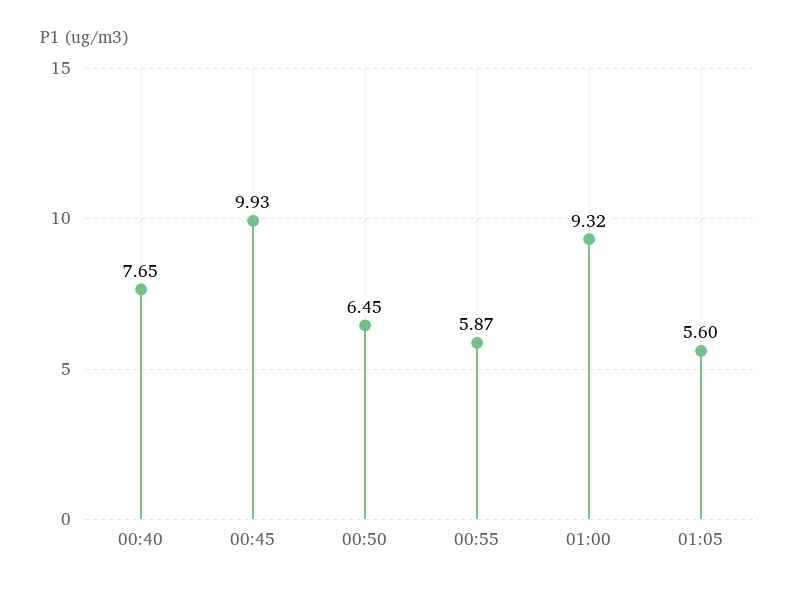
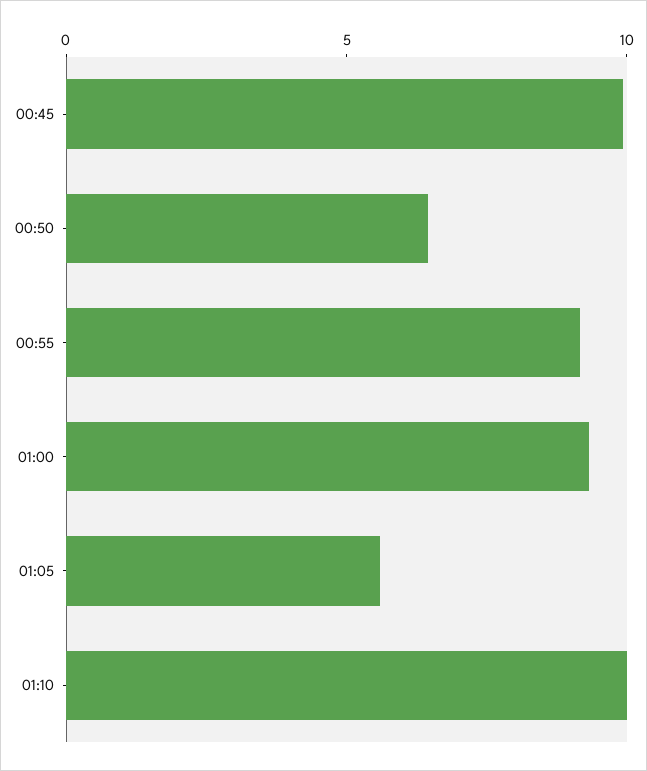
00:40: 7.65 -> none
00:55: 5.87 -> 9
01:10: none -> 10

